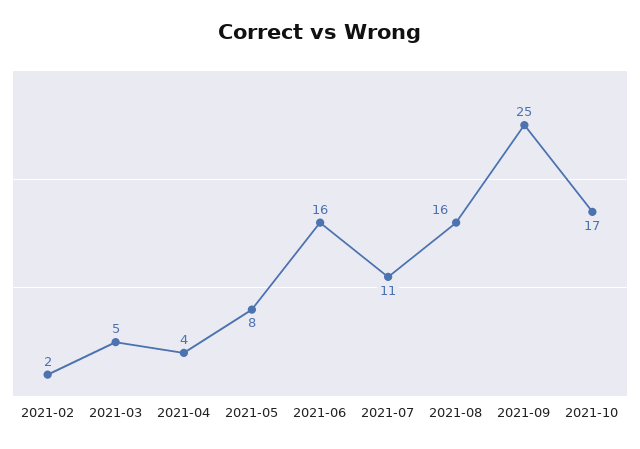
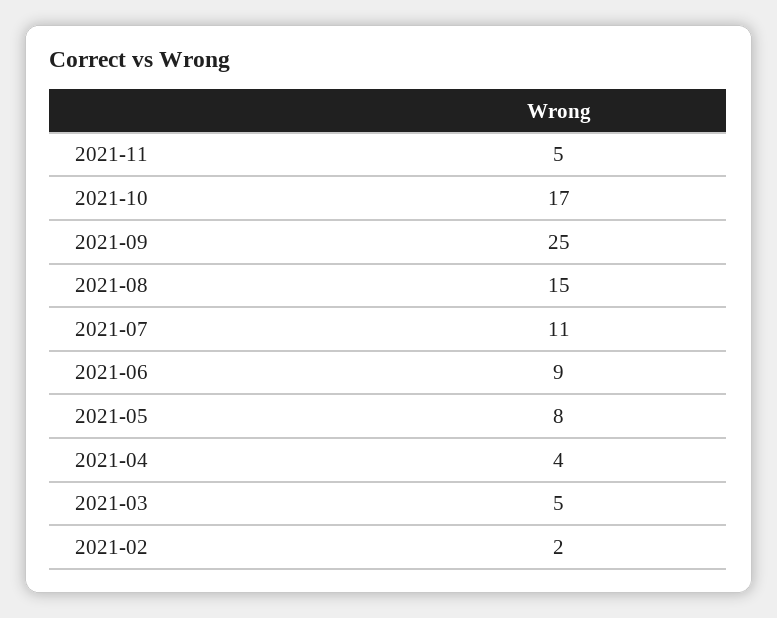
2021-06: 16 -> 9
2021-08: 16 -> 15
2021-11: none -> 5

